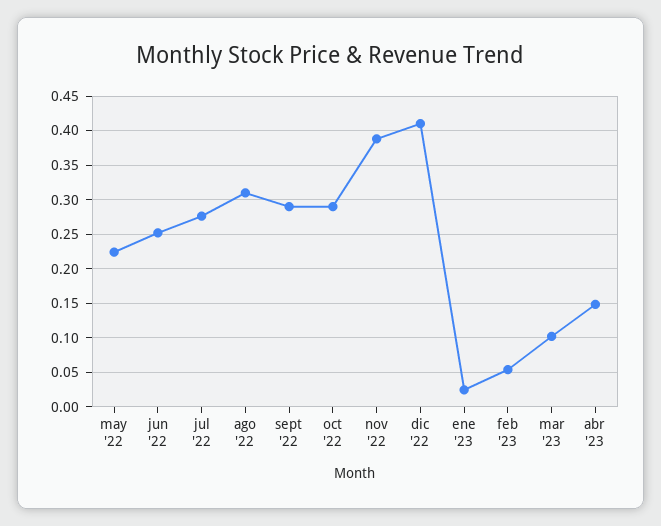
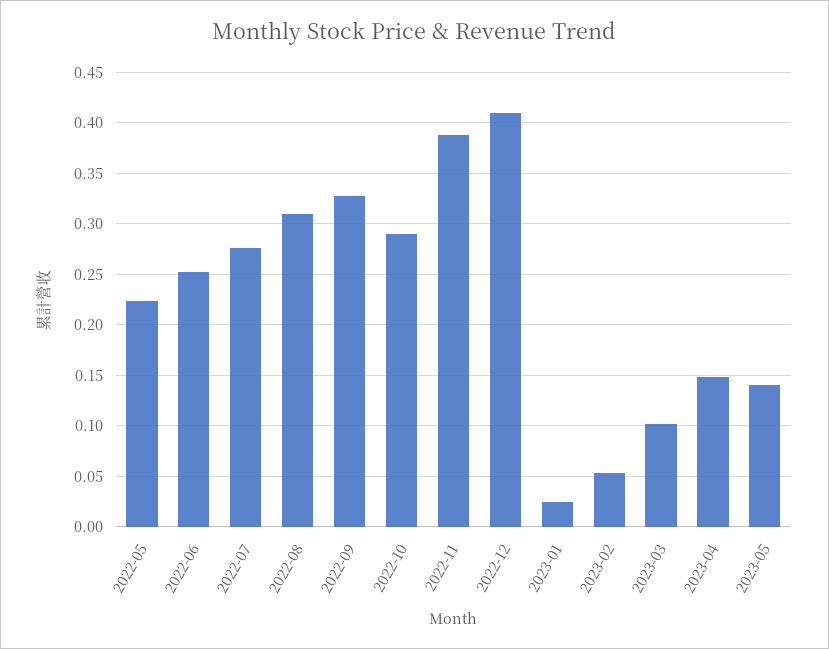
sept '22: 0.29 -> 0.33
2023-05: none -> 0.14

